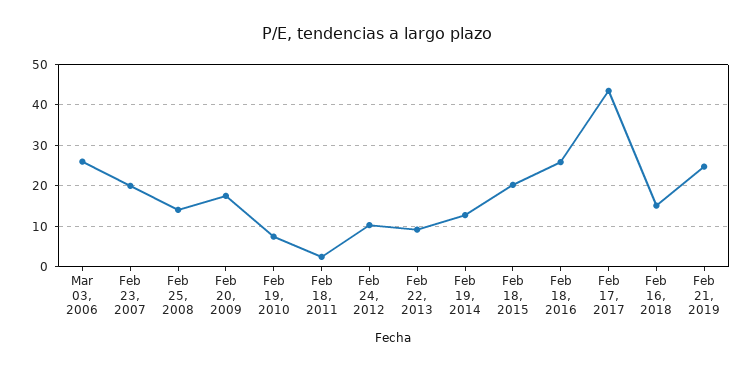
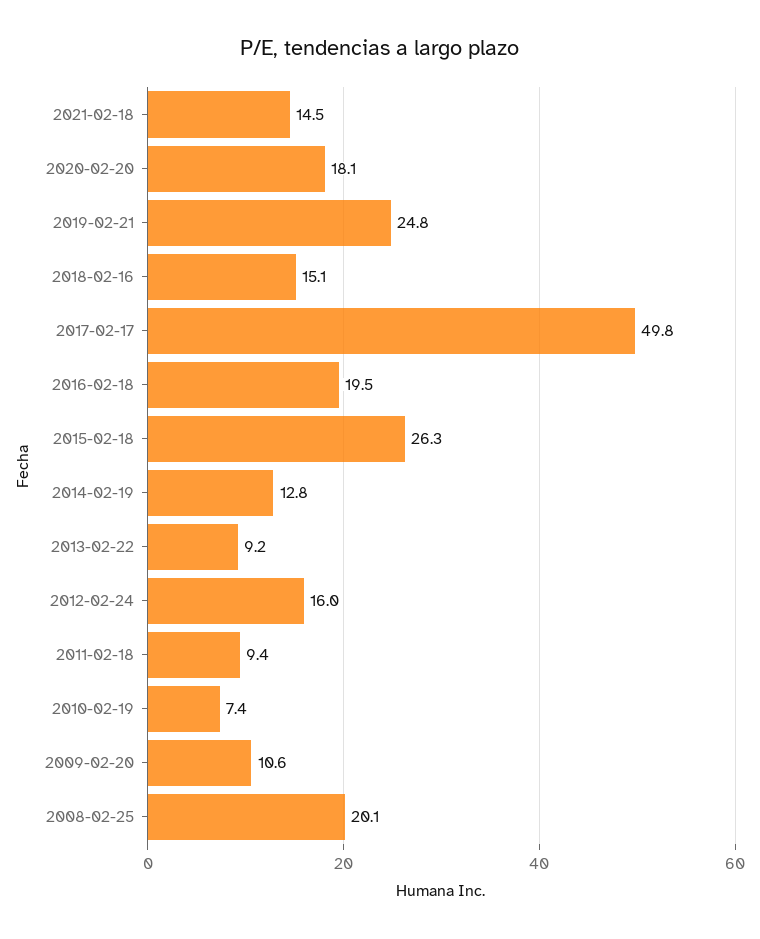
Mar 03, 2006: 26 -> none
Feb 23, 2007: 20 -> none
Feb 25, 2008: 14 -> 20.1
Feb 20, 2009: 18 -> 10.6
Feb 18, 2011: 2 -> 9.4
Feb 24, 2012: 10 -> 16
Feb 18, 2015: 20 -> 26.3
Feb 18, 2016: 26 -> 19.5
Feb 17, 2017: 44 -> 49.8
2021-02-18: none -> 14.5
2020-02-20: none -> 18.1

